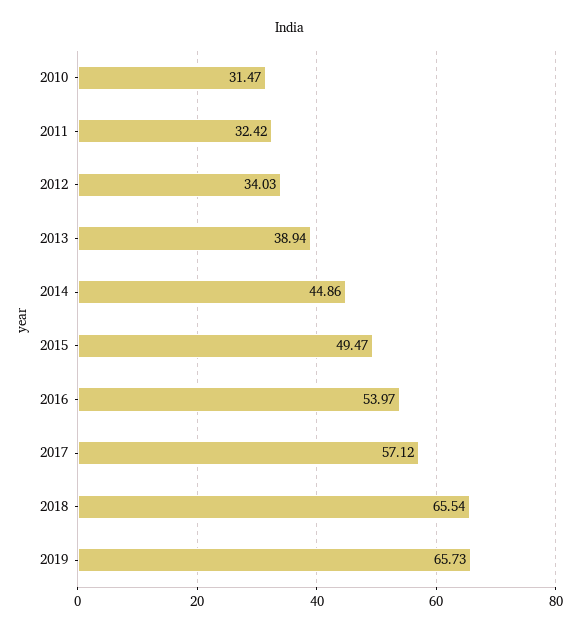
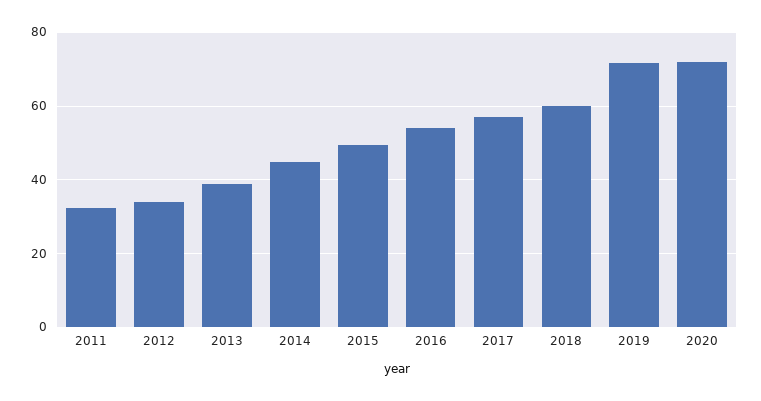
2010: 31.47 -> none
2018: 65.54 -> 60
2019: 65.73 -> 72
2020: none -> 72

